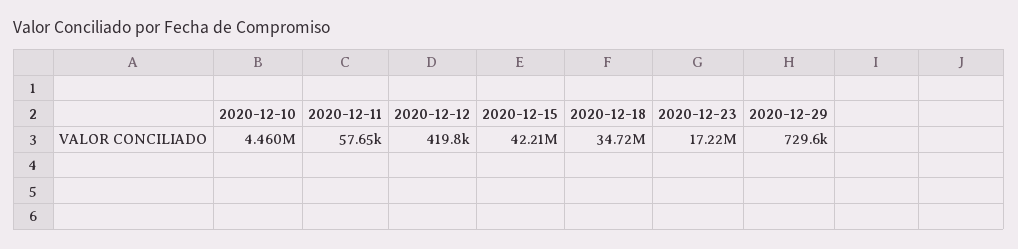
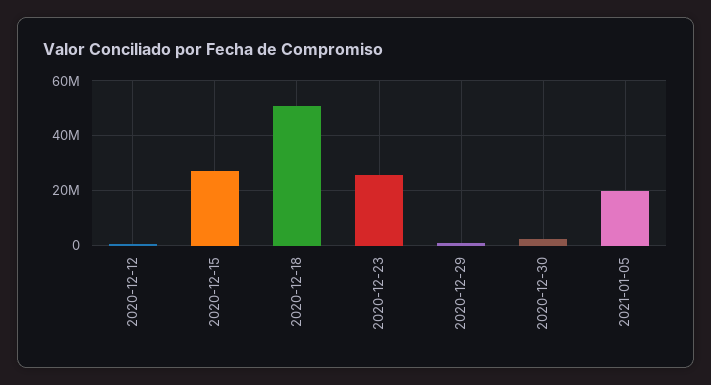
2020-12-10: 4460000 -> none
2020-12-11: 57650 -> none
2020-12-15: 42210000 -> 27500000
2020-12-18: 34720000 -> 50000000
2020-12-23: 17220000 -> 25000000
2020-12-30: none -> 2500000
2021-01-05: none -> 20000000

